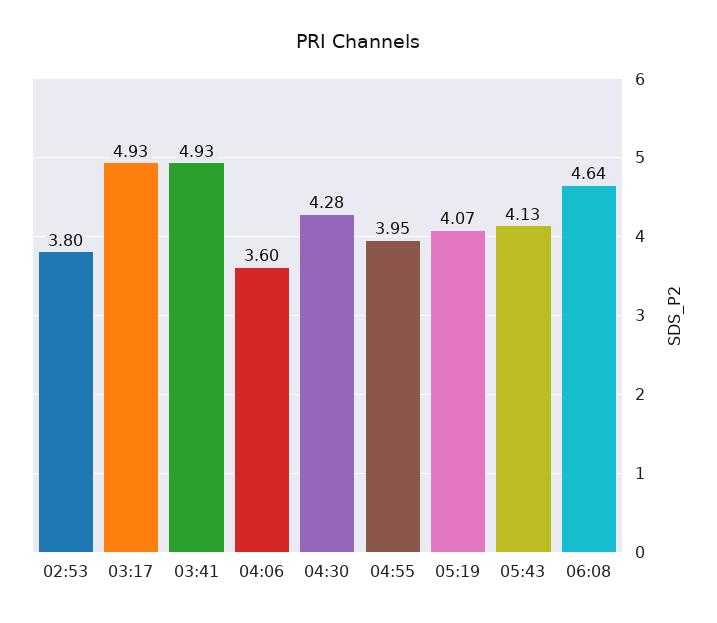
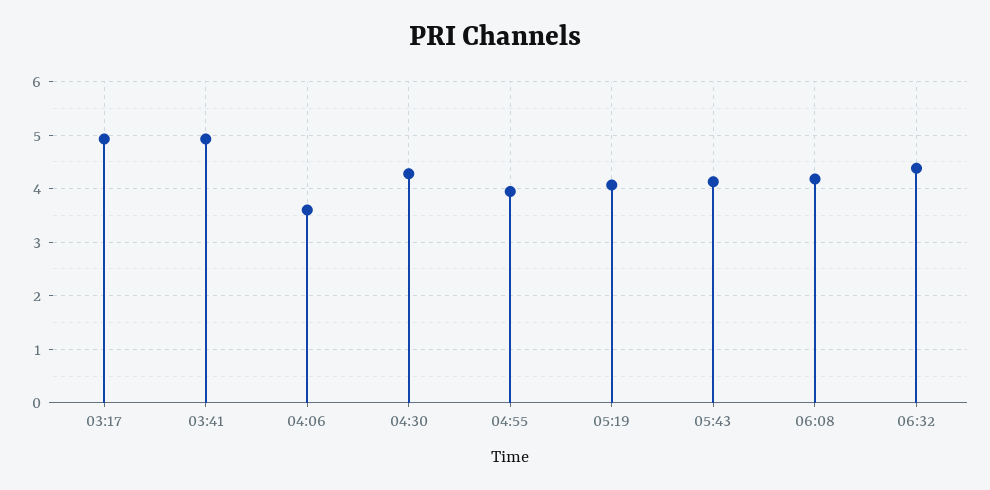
02:53: 3.8 -> none
06:08: 4.64 -> 4.2
06:32: none -> 4.4

